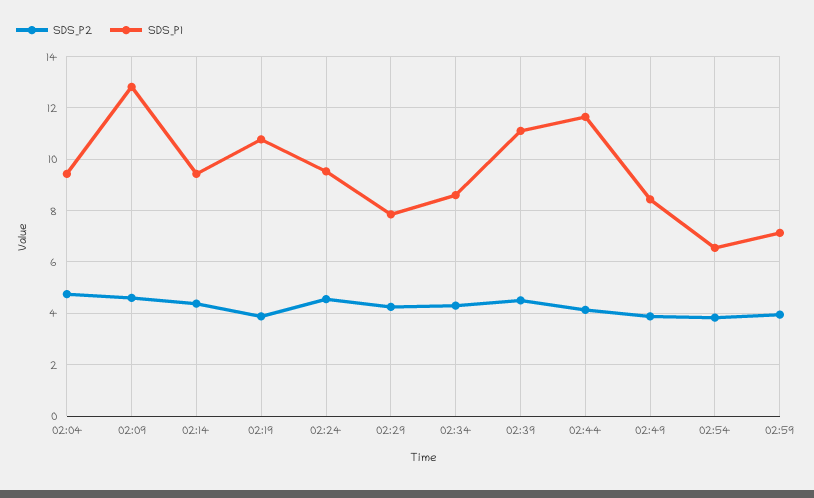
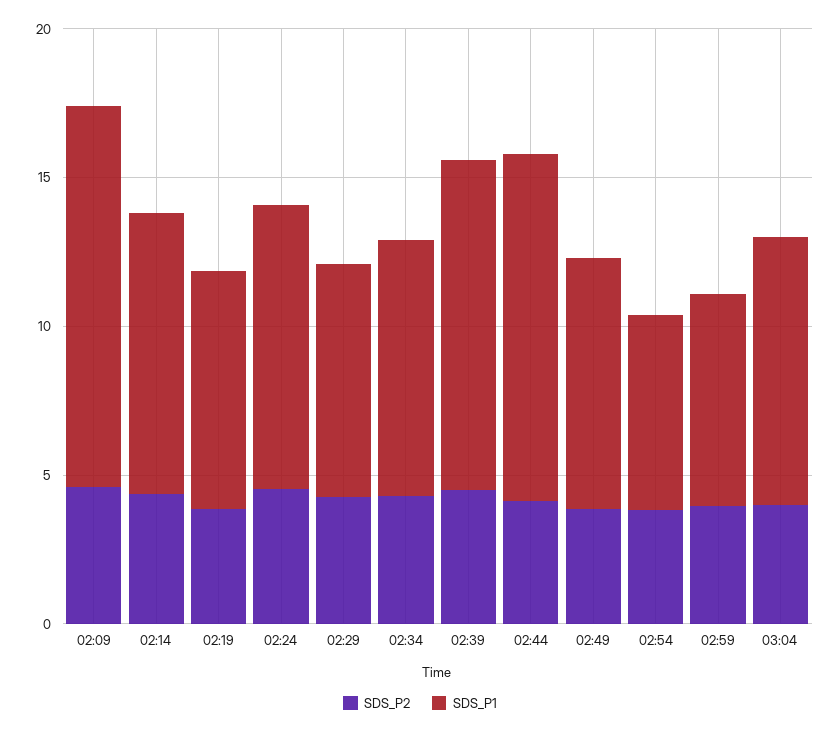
SDS_P2, 02:04: 4.75 -> none
SDS_P1, 02:04: 9.5 -> none
SDS_P1, 02:19: 10.75 -> 8
SDS_P2, 03:04: none -> 4
SDS_P1, 03:04: none -> 9

